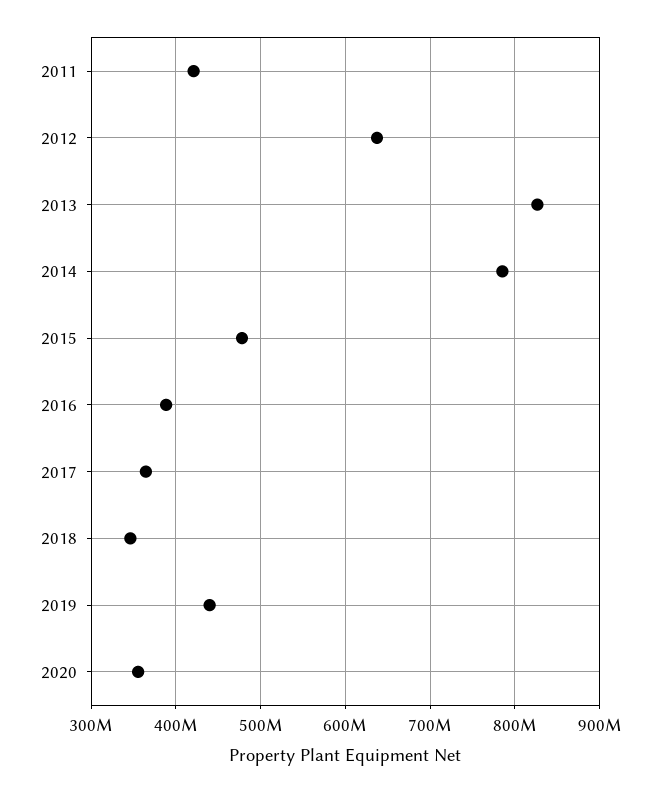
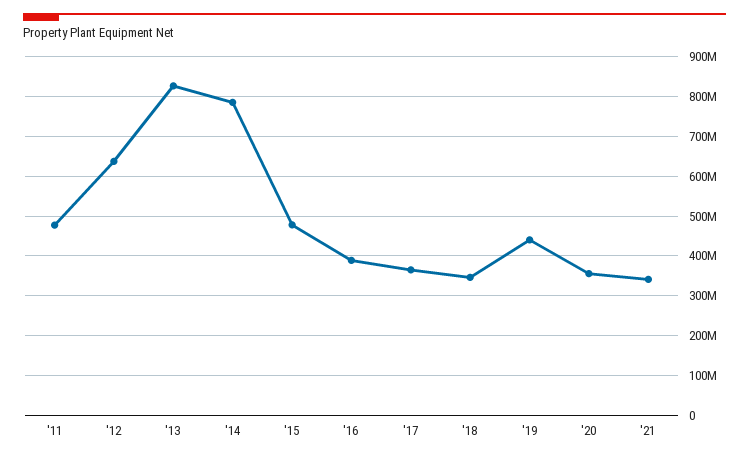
2011: 420000000 -> 480000000
'21: none -> 340000000

